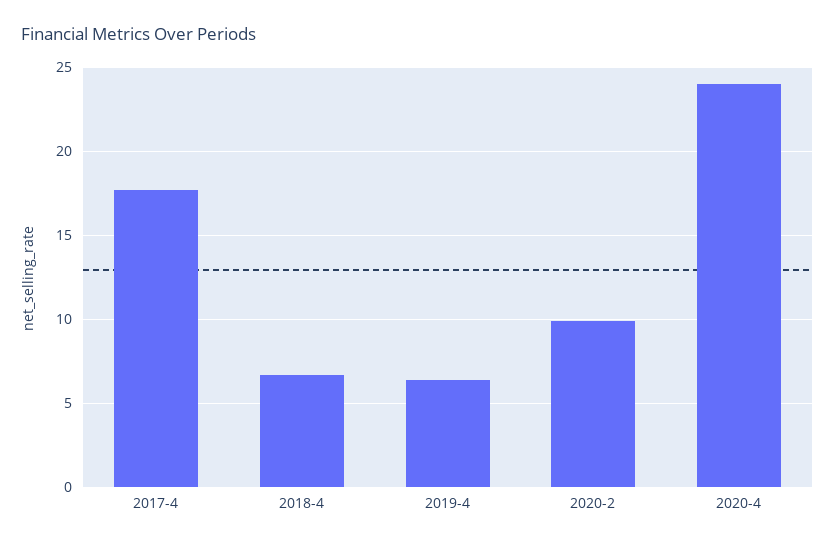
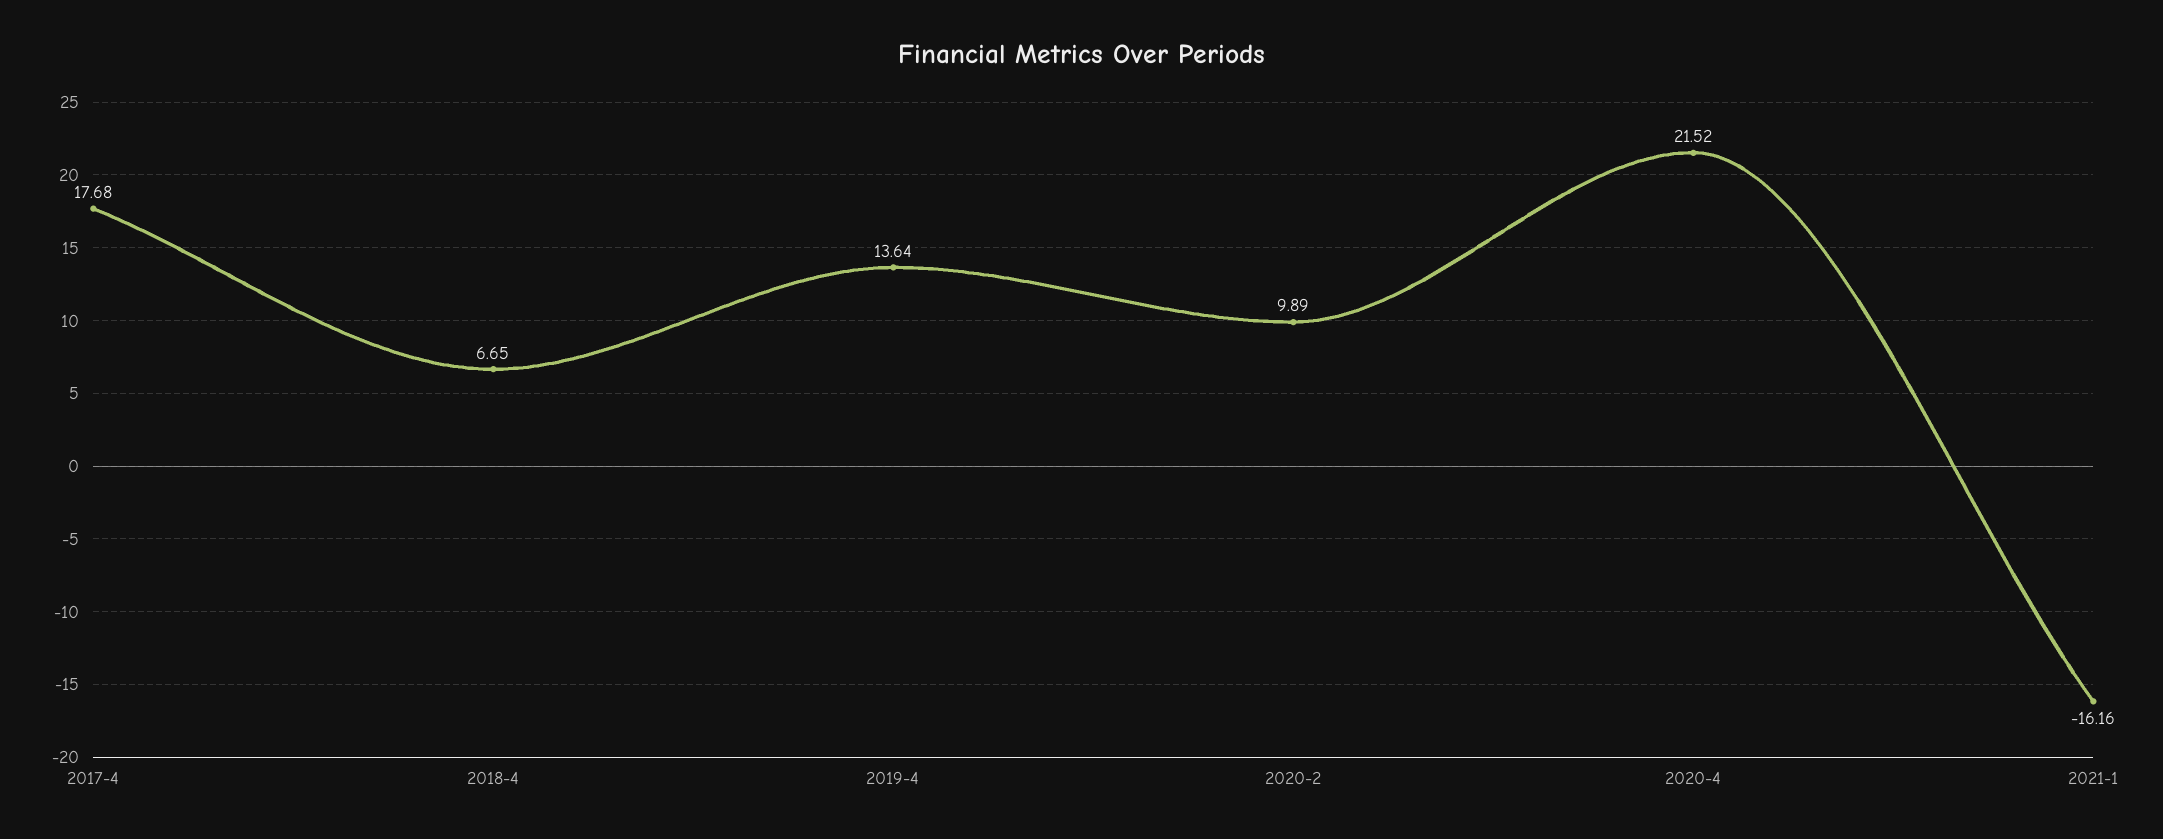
2019-4: 6.5 -> 13.64
2020-4: 24 -> 21.52
2021-1: none -> -16.16

